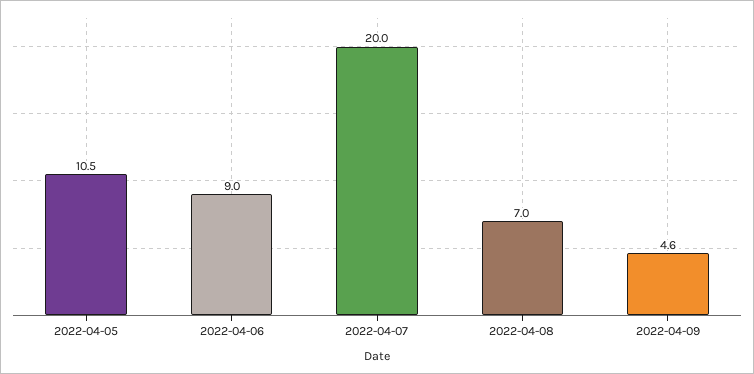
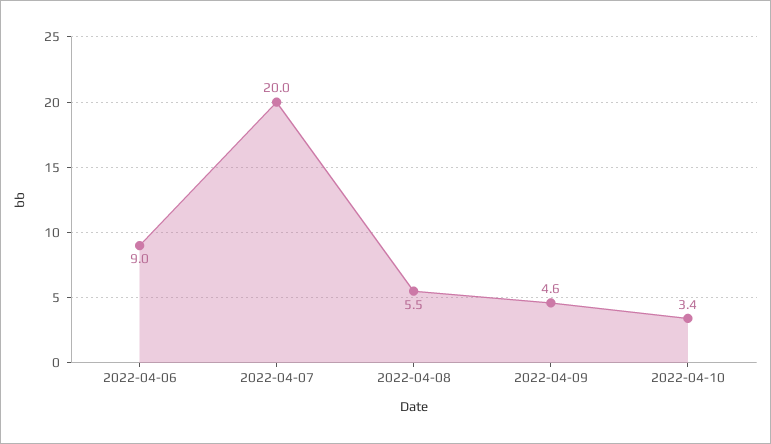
2022-04-05: 10.5 -> none
2022-04-08: 7 -> 5.5
2022-04-10: none -> 3.4

